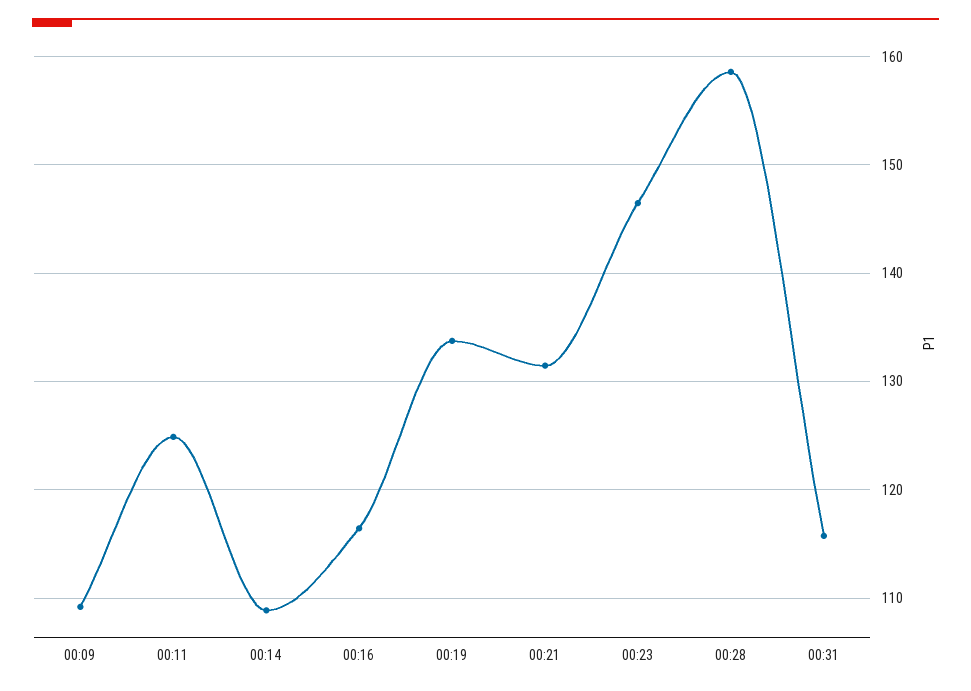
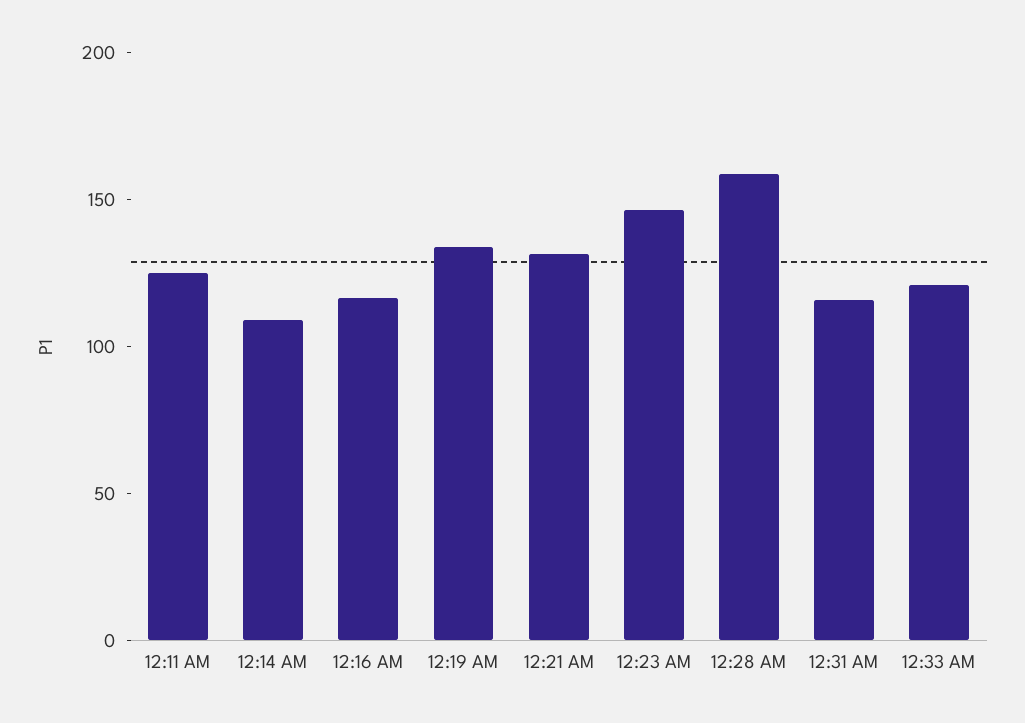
00:09: 109 -> none
12:33 AM: none -> 120

